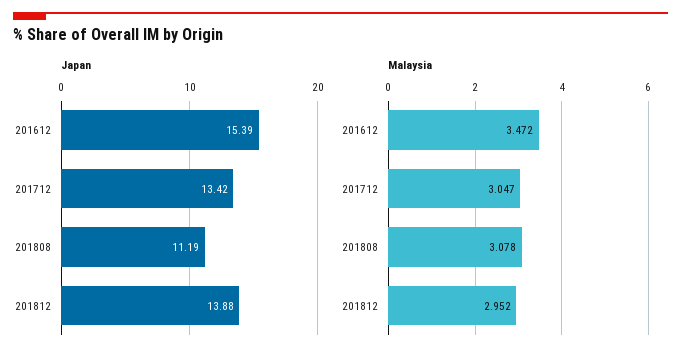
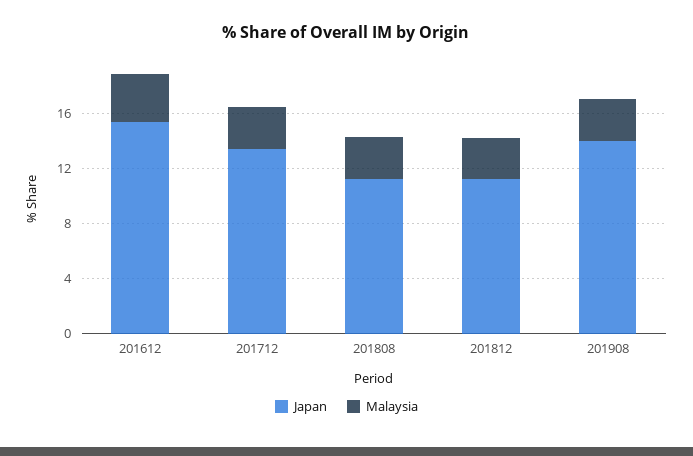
Japan, 201812: 13.88 -> 11
Japan, 201908: none -> 14
Malaysia, 201908: none -> 3

